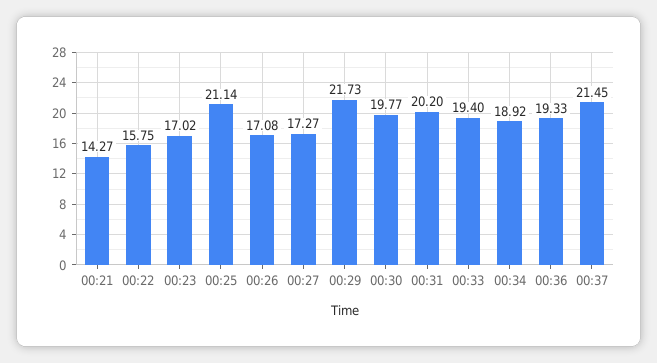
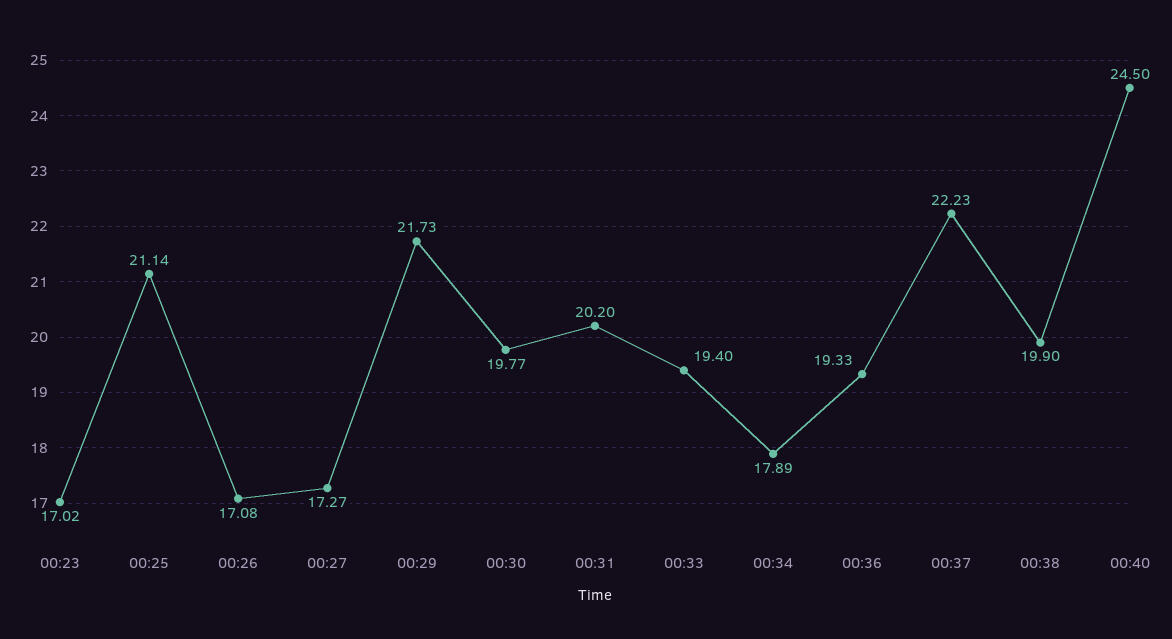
00:21: 14.27 -> none
00:22: 15.75 -> none
00:34: 18.92 -> 17.89
00:37: 21.45 -> 22.23
00:38: none -> 19.9
00:40: none -> 24.5

